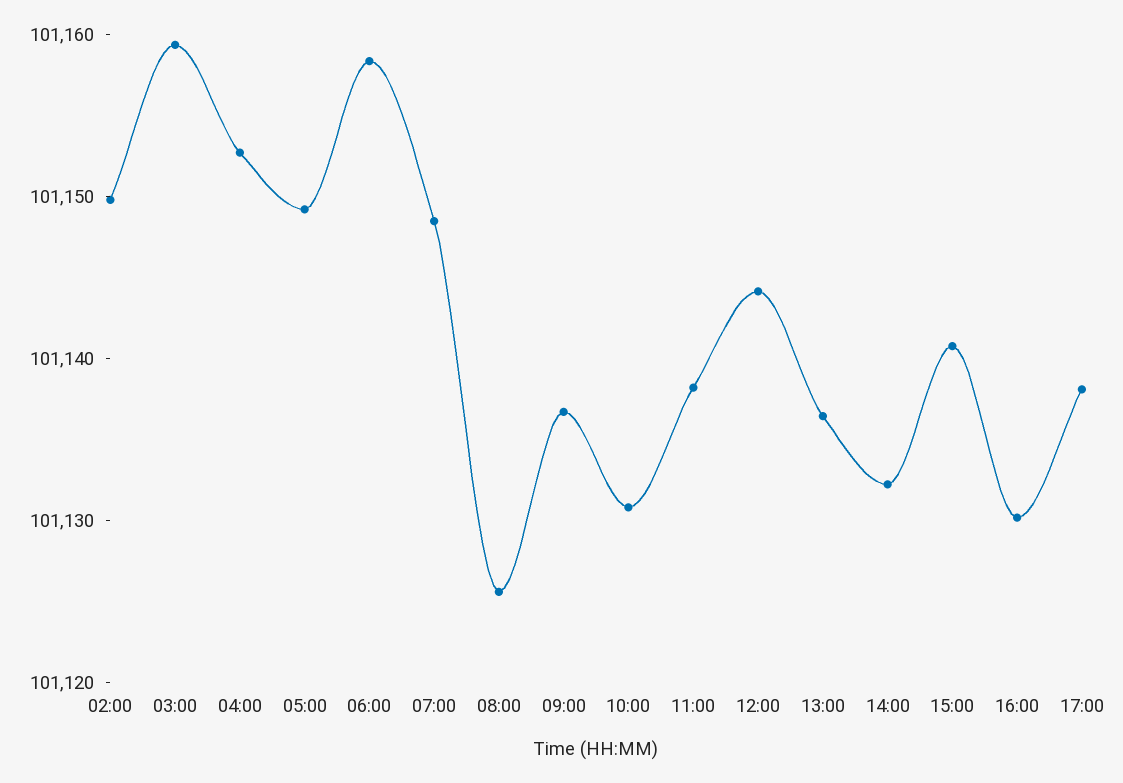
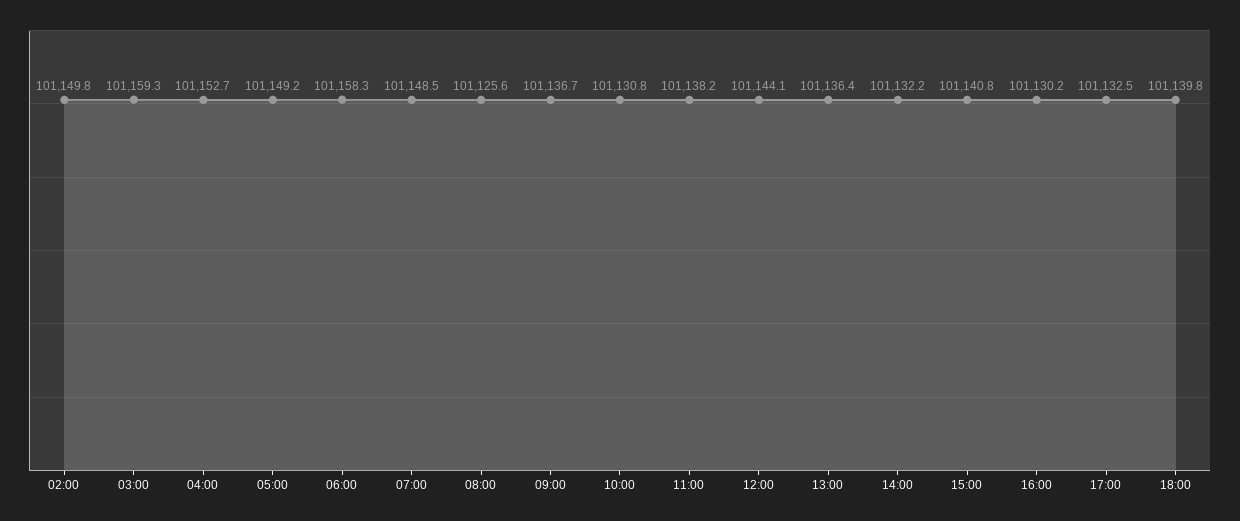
17:00: 101138 -> 101132.5
18:00: none -> 101139.8

